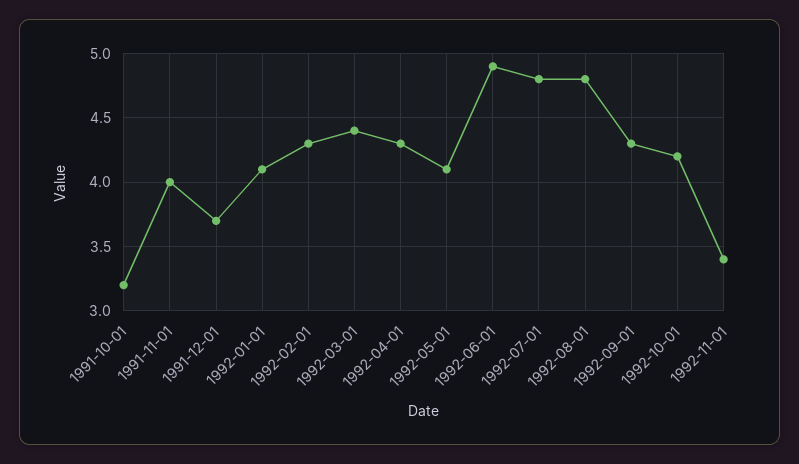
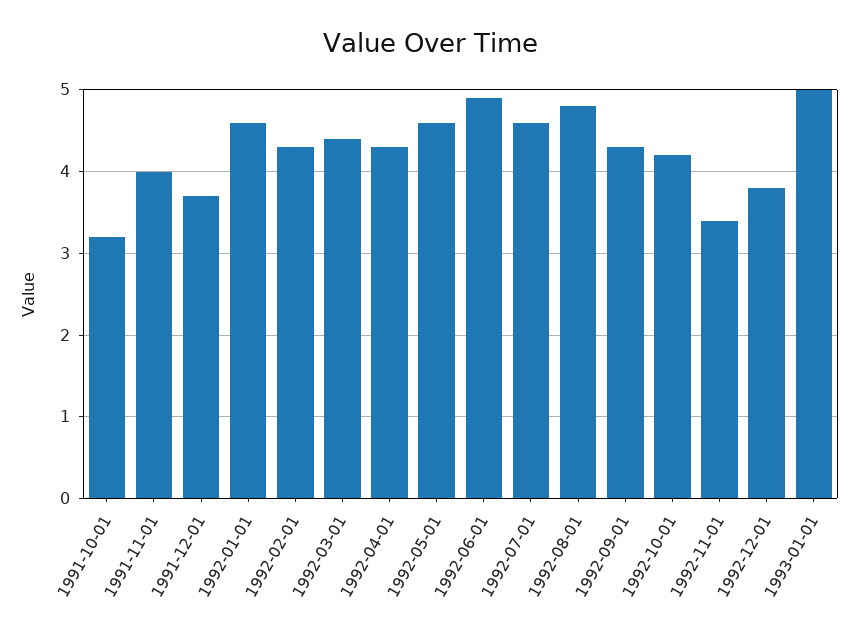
1992-01-01: 4.1 -> 4.6
1992-05-01: 4.1 -> 4.6
1992-07-01: 4.8 -> 4.6
1992-12-01: none -> 3.8
1993-01-01: none -> 5

